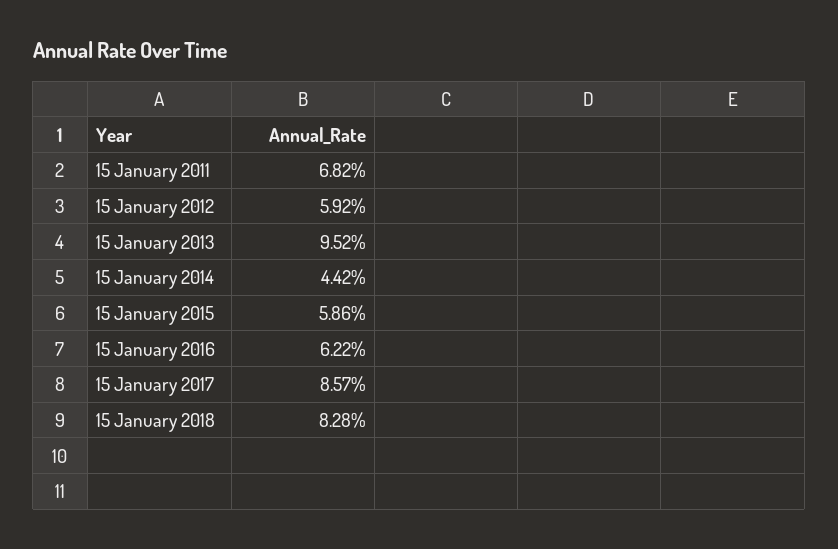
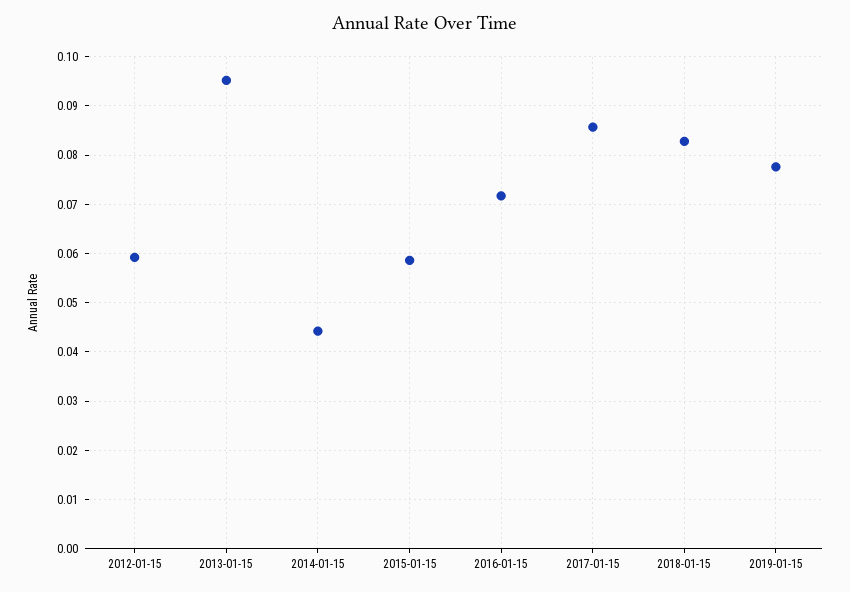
15 January 2011: 0.0682 -> none
15 January 2016: 0.0622 -> 0.072
2019-01-15: none -> 0.078

